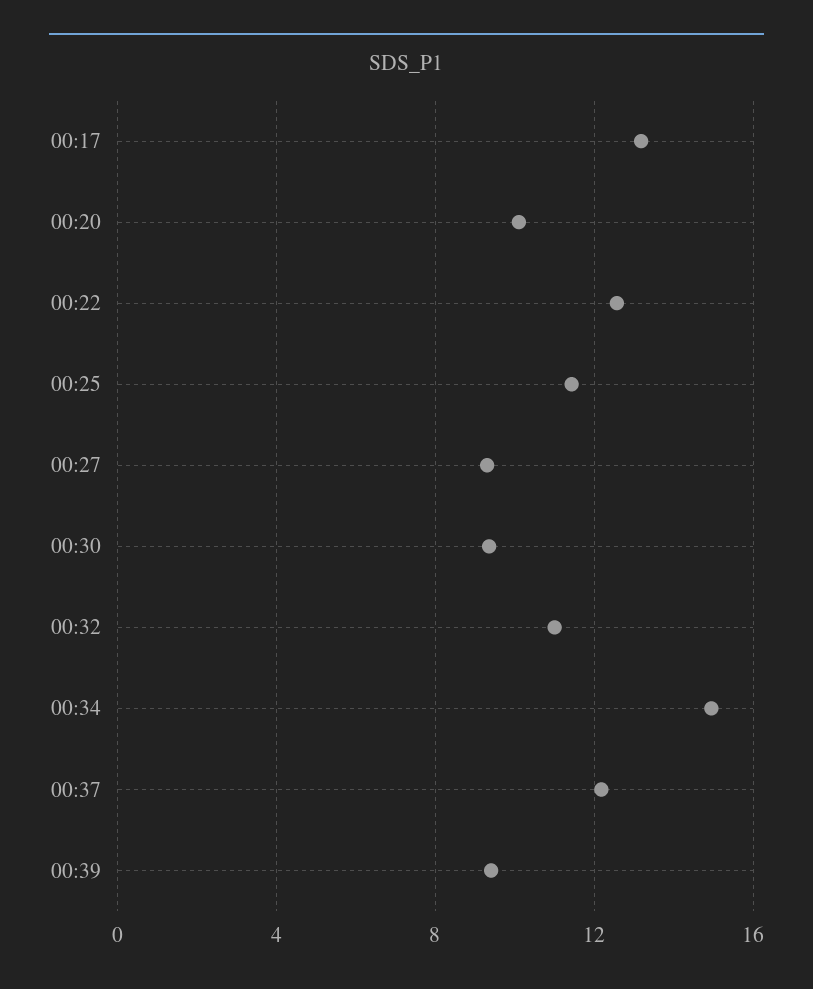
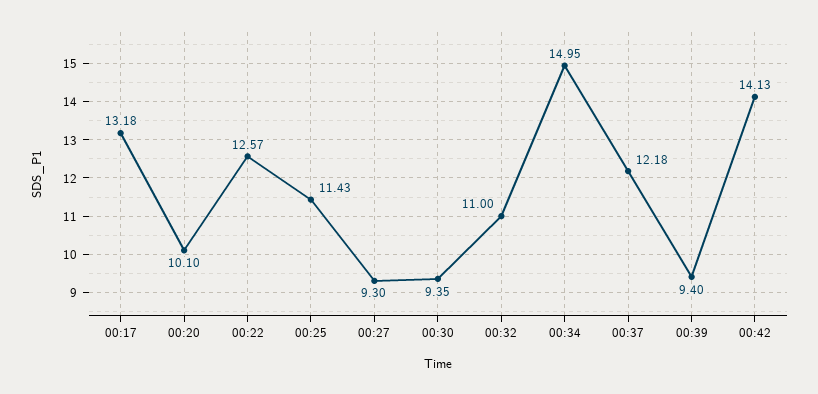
00:42: none -> 14.13

